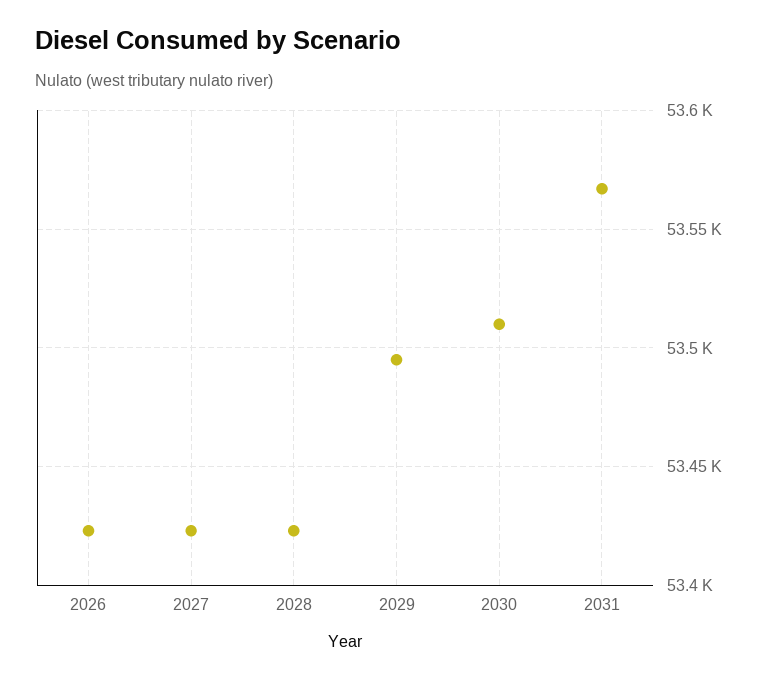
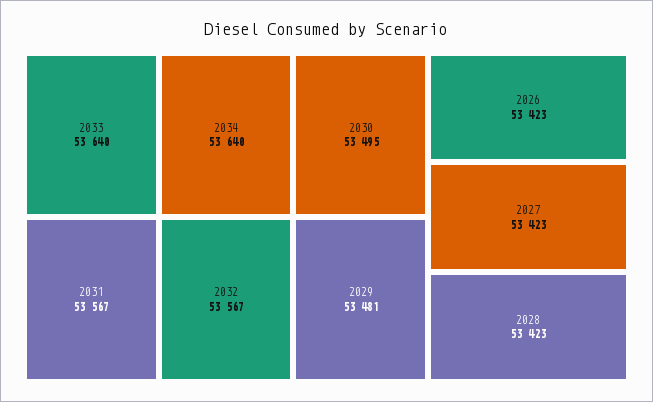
2029: 53495 -> 53481
2030: 53510 -> 53495
2033: none -> 53640
2034: none -> 53640
2032: none -> 53567

